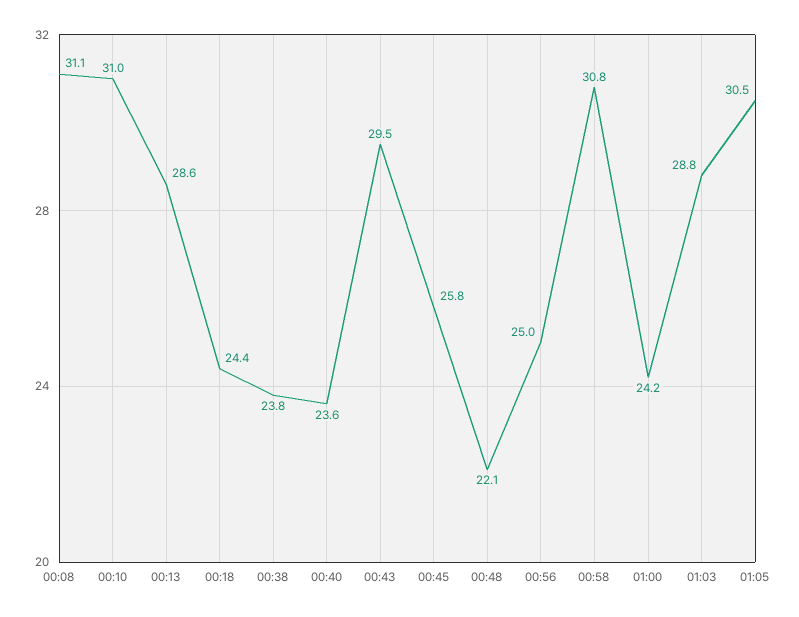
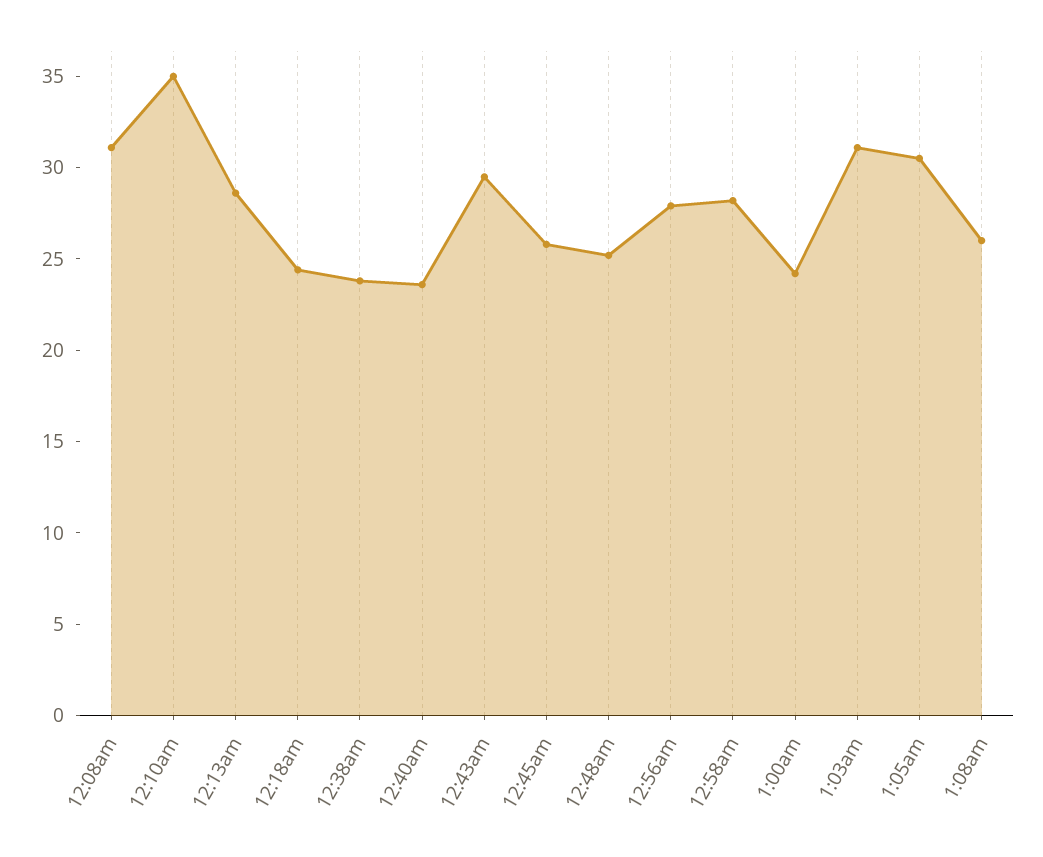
00:10: 31 -> 35
00:48: 22.1 -> 25
00:56: 25 -> 28
00:58: 30.8 -> 28
01:03: 28.8 -> 31
1:08am: none -> 26

